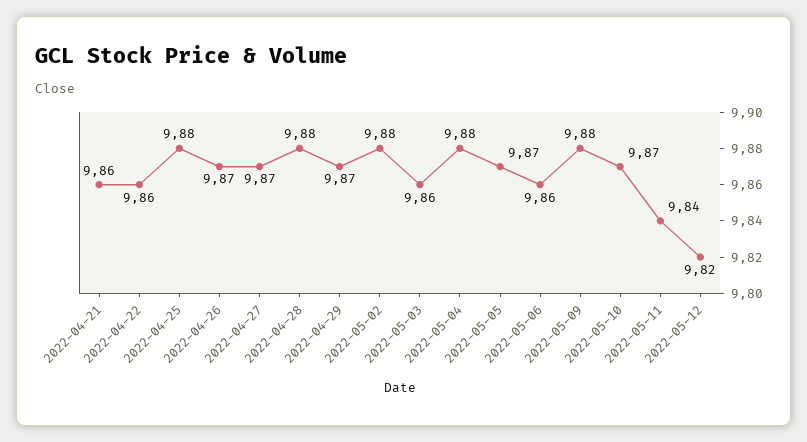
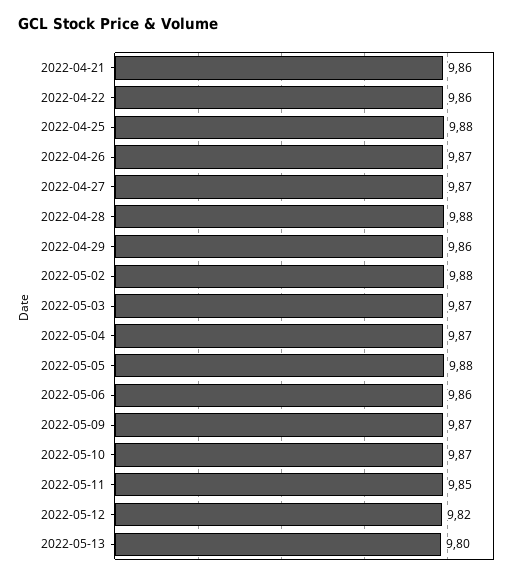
2022-04-29: 9.87 -> 9.86
2022-05-03: 9.86 -> 9.87
2022-05-04: 9.88 -> 9.87
2022-05-05: 9.87 -> 9.88
2022-05-09: 9.88 -> 9.87
2022-05-11: 9.84 -> 9.85
2022-05-13: none -> 9.8

